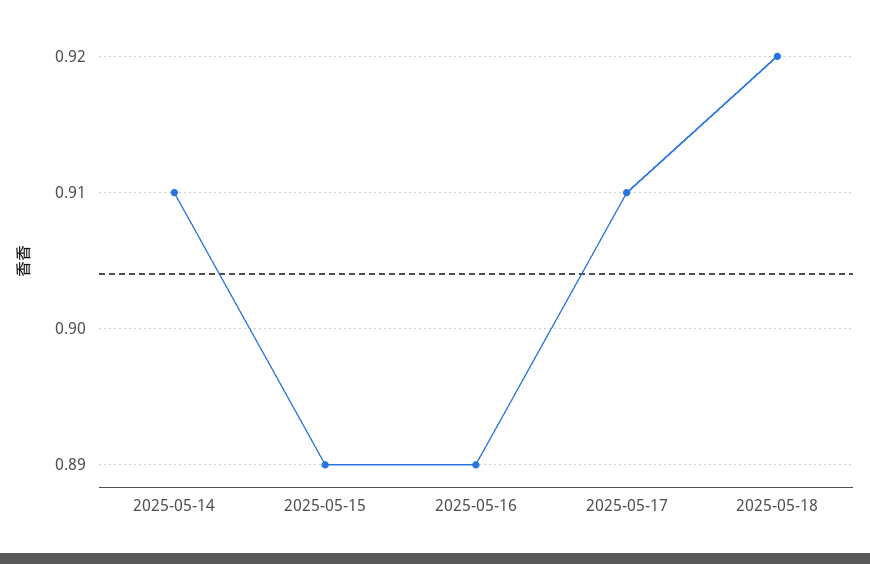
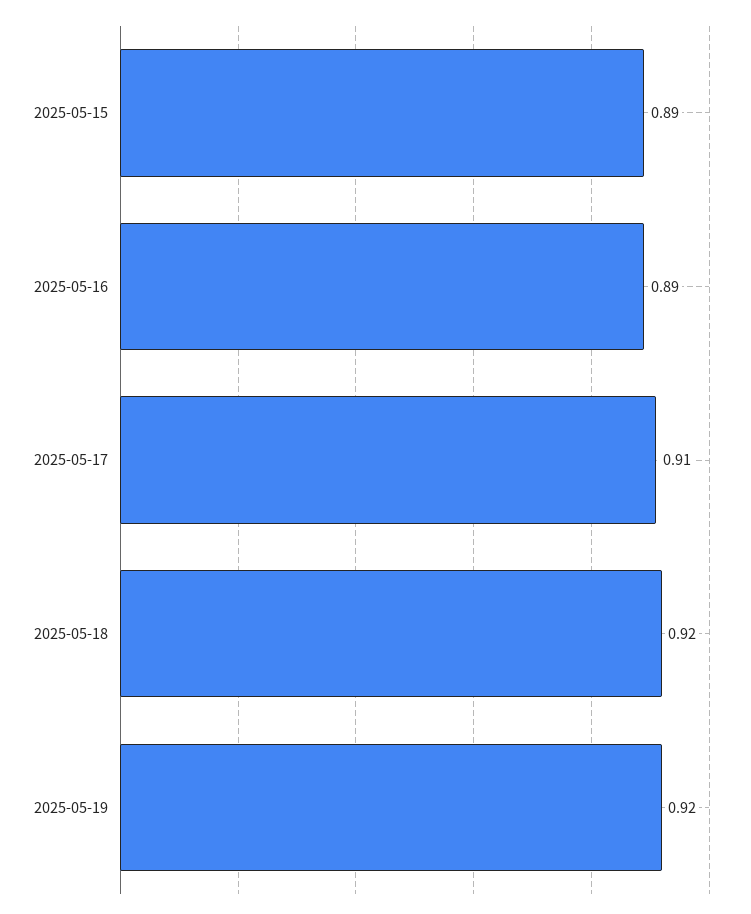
2025-05-14: 0.91 -> none
2025-05-19: none -> 0.92

